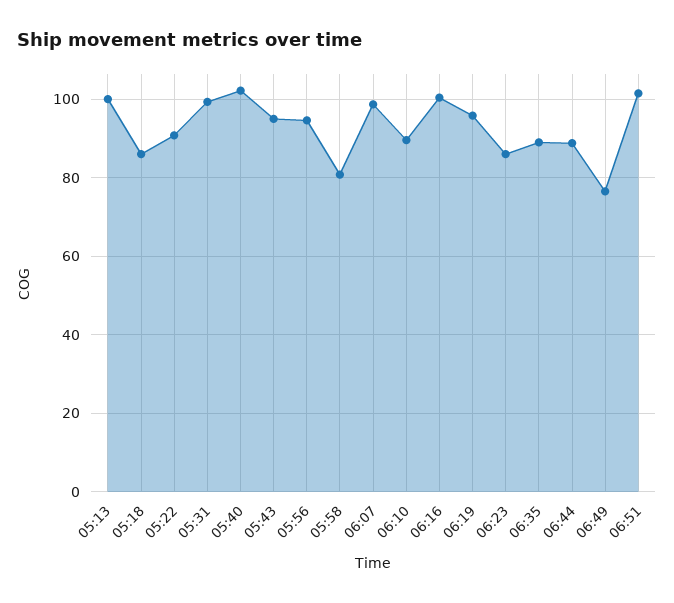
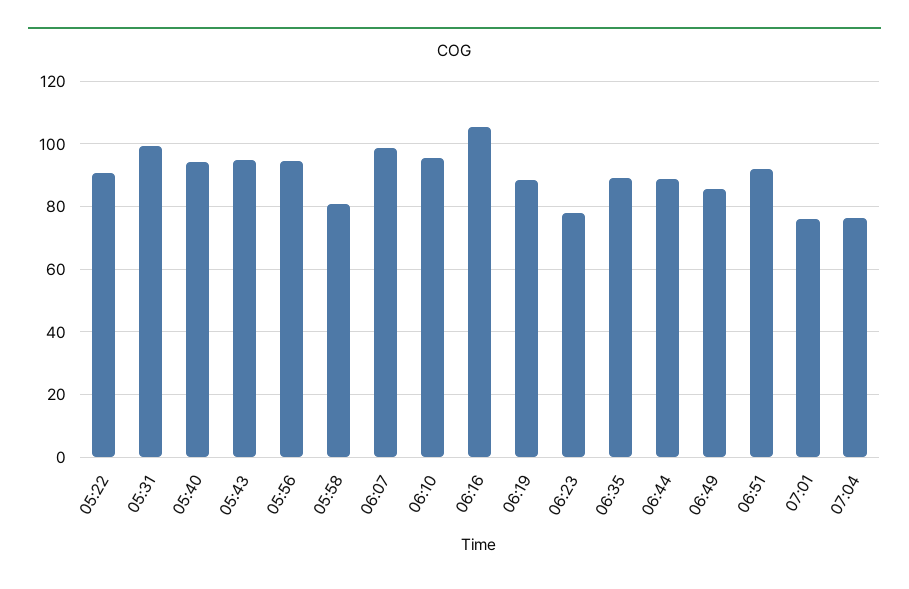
05:13: 100 -> none
05:18: 86 -> none
05:40: 102 -> 94
06:10: 90 -> 96
06:16: 100 -> 106
06:19: 96 -> 88
06:23: 86 -> 78
06:49: 76 -> 86
06:51: 102 -> 92
07:01: none -> 76
07:04: none -> 76

